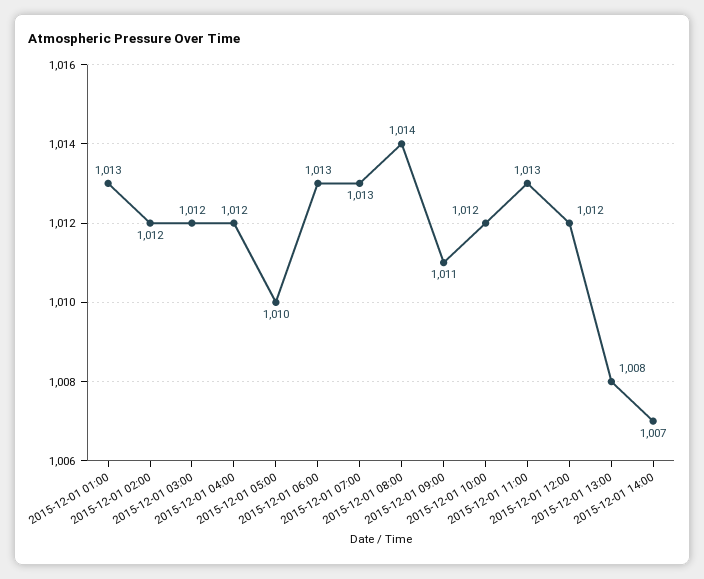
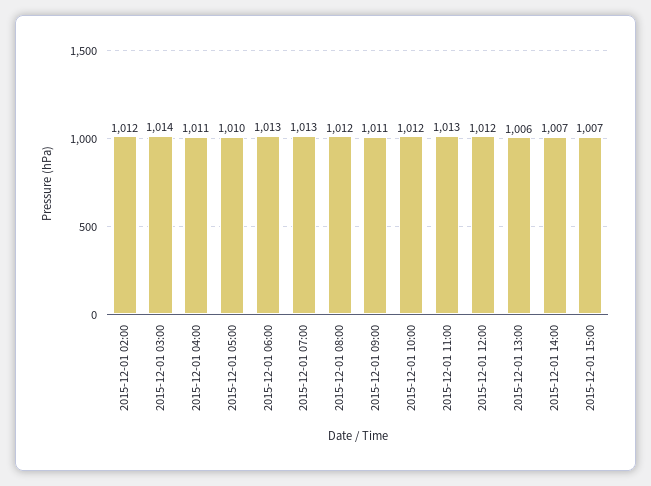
2015-12-01 01:00: 1013 -> none
2015-12-01 03:00: 1012 -> 1014
2015-12-01 04:00: 1012 -> 1011
2015-12-01 08:00: 1014 -> 1012
2015-12-01 13:00: 1008 -> 1006
2015-12-01 15:00: none -> 1007

